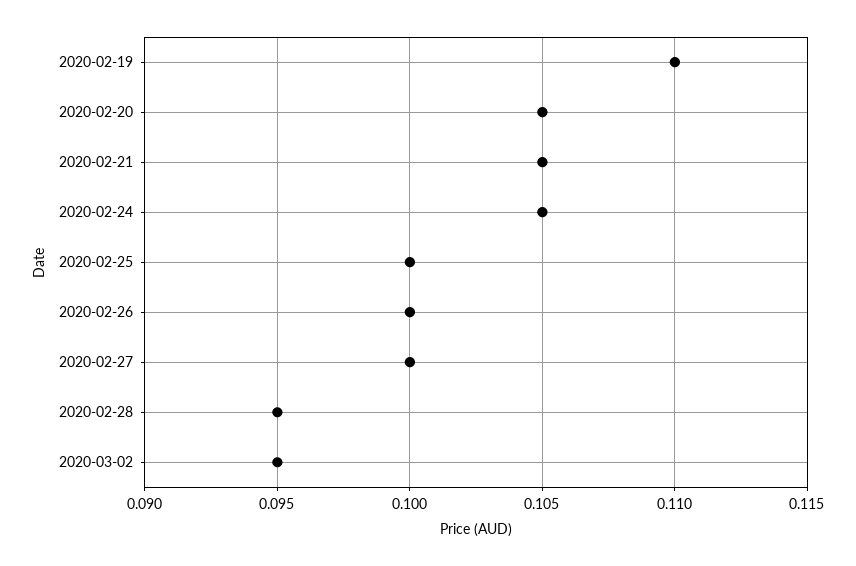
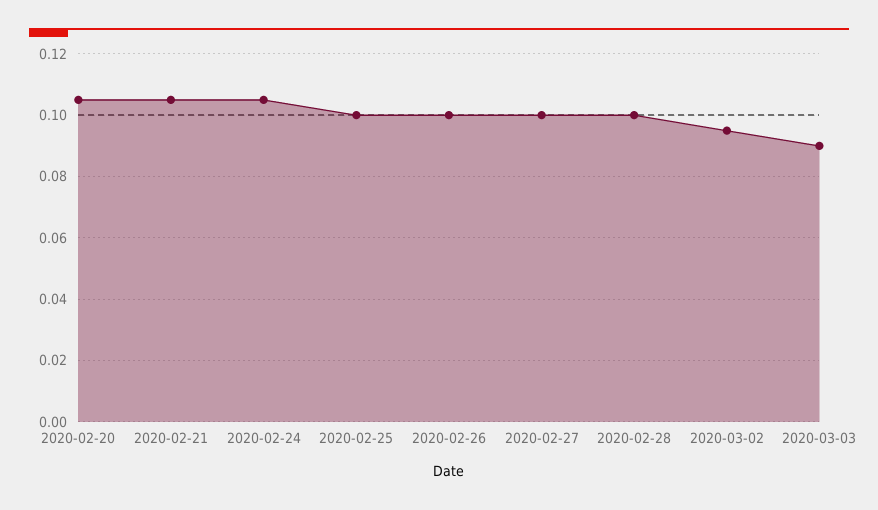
2020-02-19: 0.11 -> none
2020-02-28: 0.095 -> 0.1
2020-03-03: none -> 0.09

